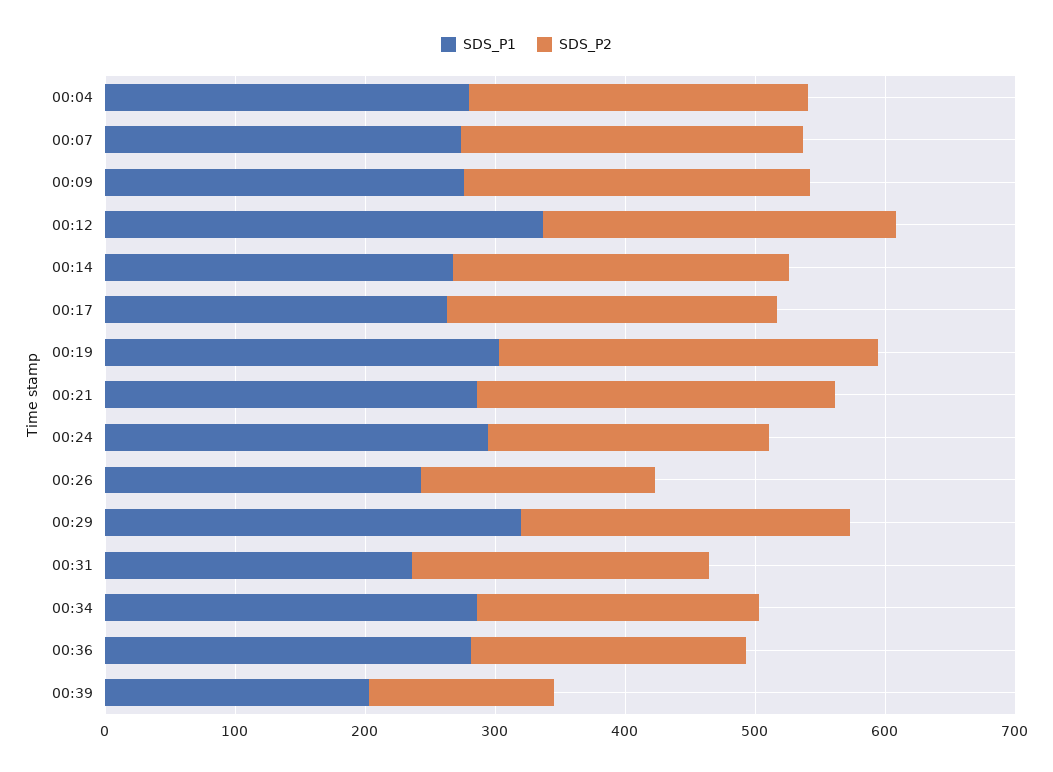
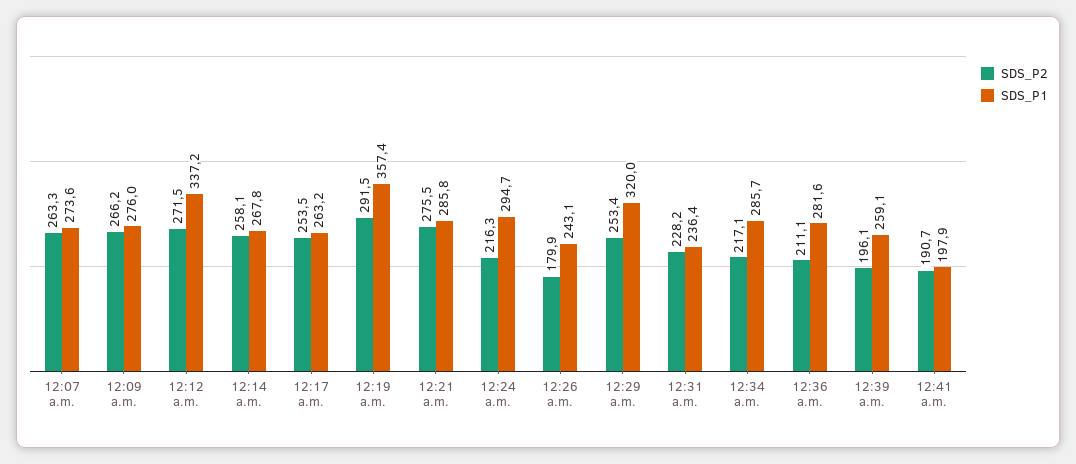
SDS_P1, 00:04: 280 -> none
SDS_P2, 00:04: 260 -> none
SDS_P1, 00:19: 300 -> 357.4
SDS_P1, 00:39: 200 -> 259.1
SDS_P2, 00:39: 140 -> 196.1
SDS_P2, 12:41 a.m.: none -> 190.7
SDS_P1, 12:41 a.m.: none -> 197.9

